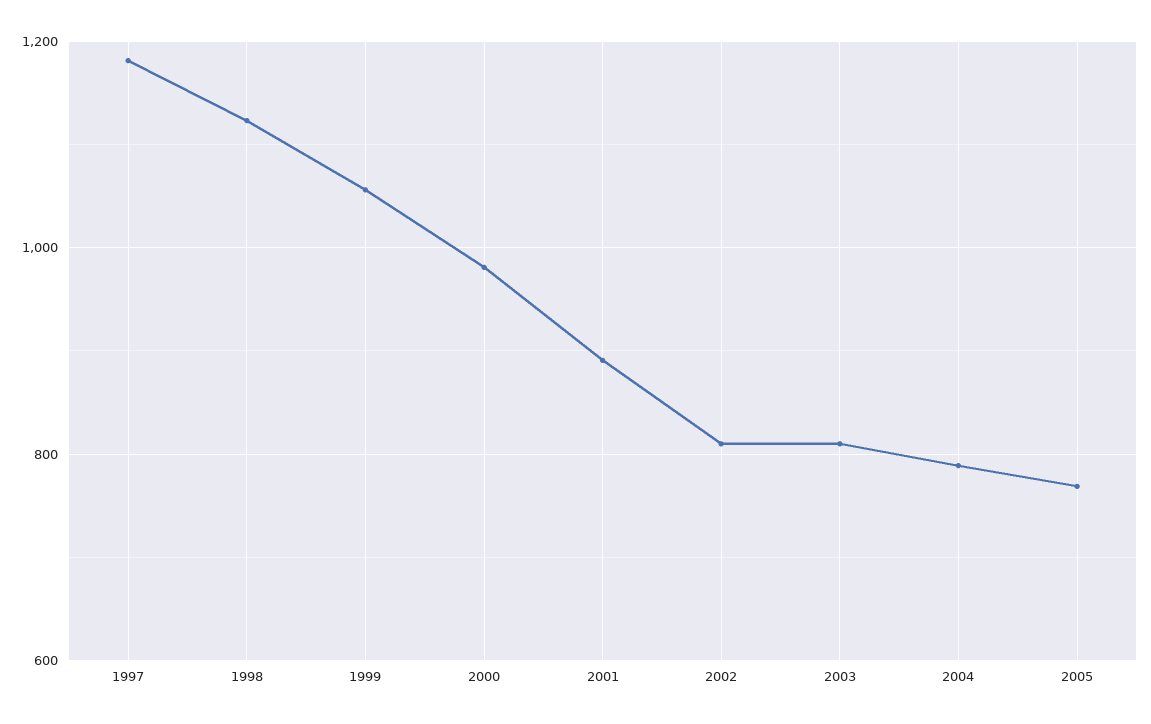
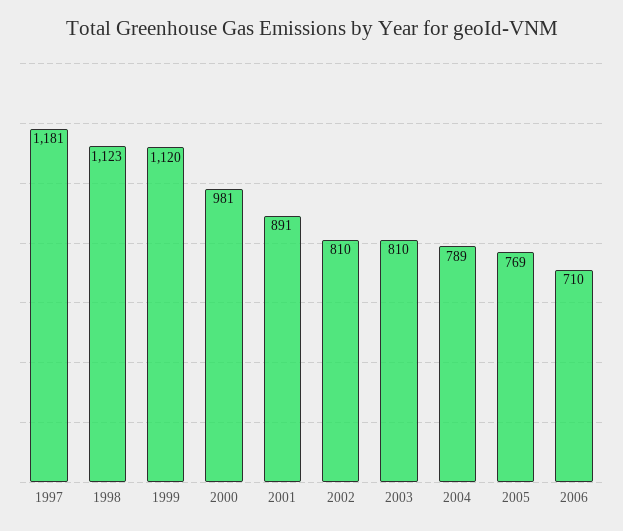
1999: 1060 -> 1120
2006: none -> 710

